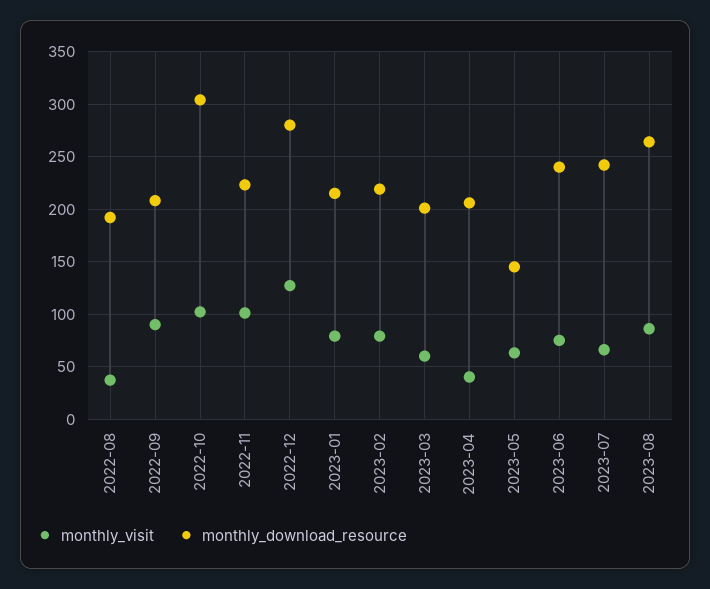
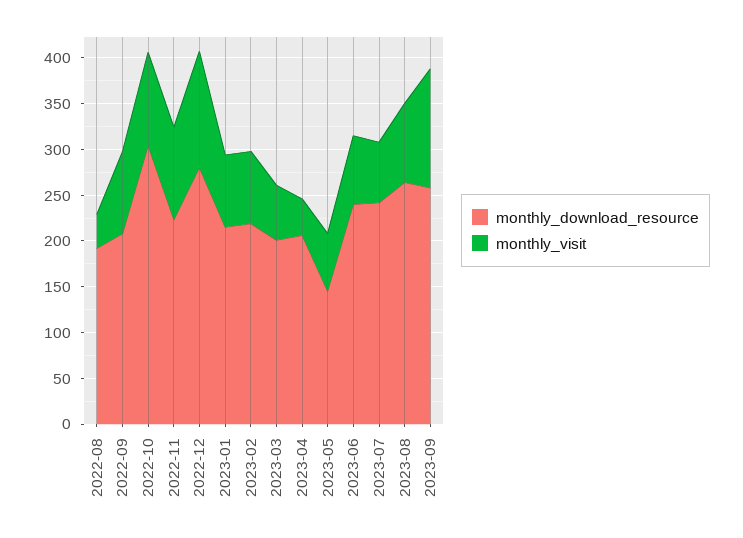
monthly_download_resource, 2023-09: none -> 260
monthly_visit, 2023-09: none -> 130

